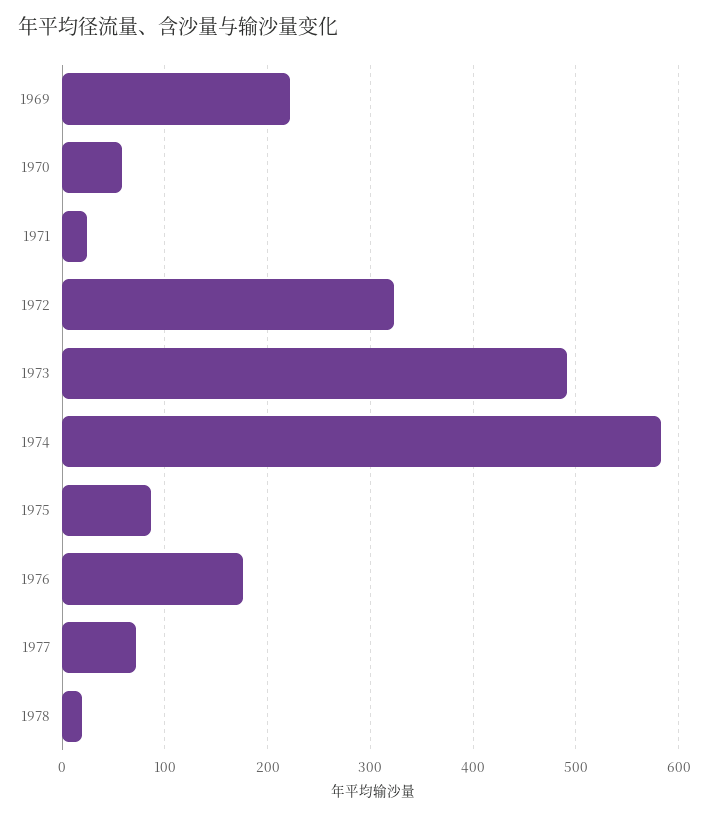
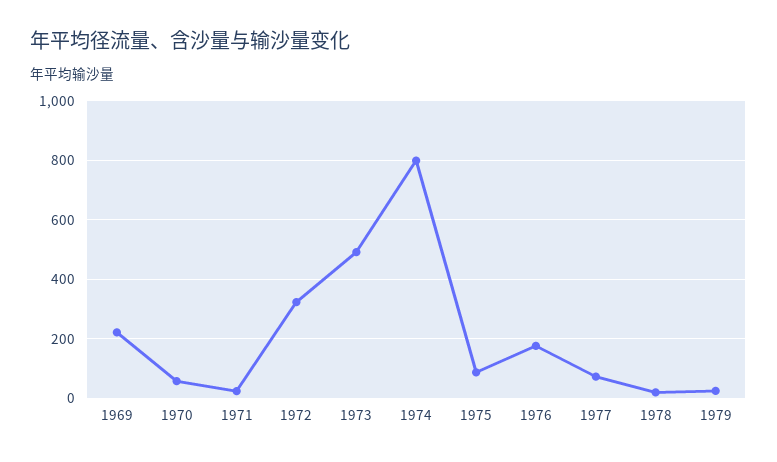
1974: 580 -> 800
1979: none -> 25

